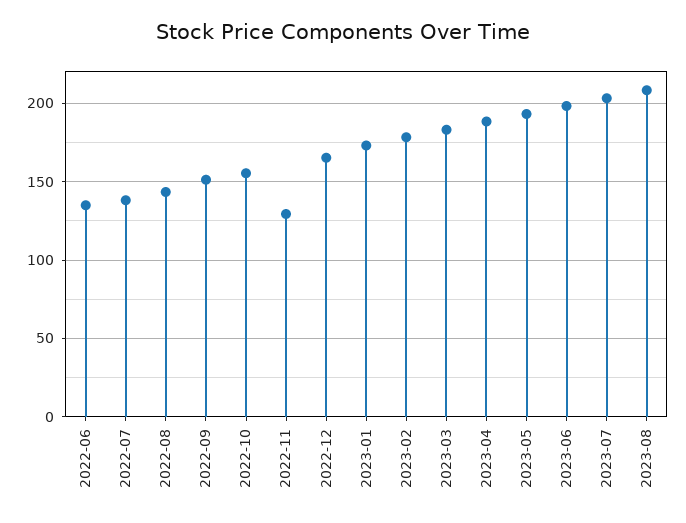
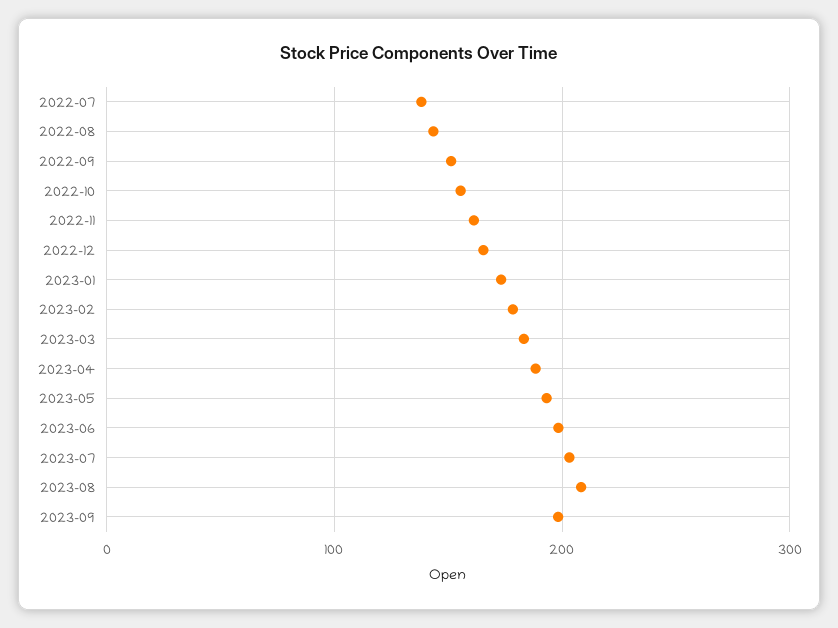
2022-06: 135 -> none
2022-11: 130 -> 160
2023-09: none -> 200

